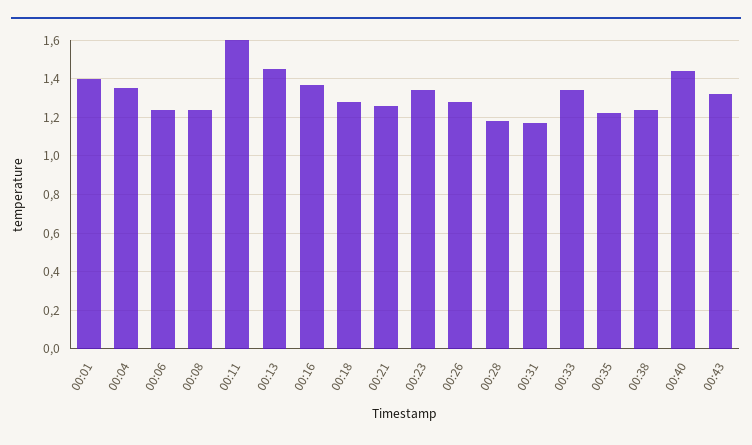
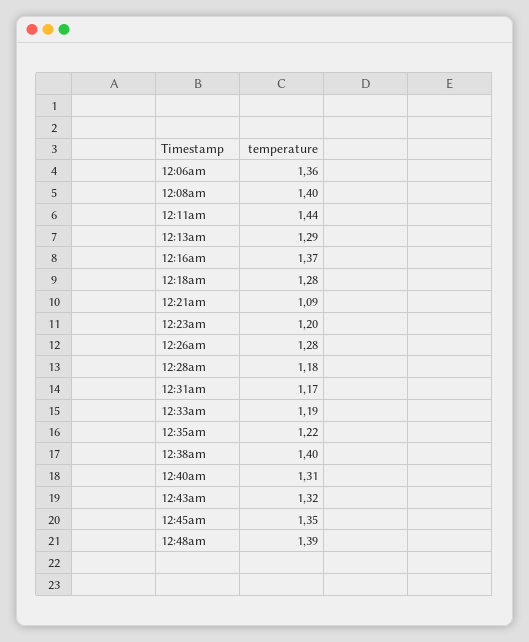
00:01: 1.4 -> none
00:04: 1.35 -> none
00:06: 1.25 -> 1.36
00:08: 1.25 -> 1.4
00:11: 1.6 -> 1.44
00:13: 1.45 -> 1.29
00:21: 1.25 -> 1.09
00:23: 1.35 -> 1.2
00:33: 1.35 -> 1.19
00:38: 1.25 -> 1.4
00:40: 1.45 -> 1.31
12:45am: none -> 1.35
12:48am: none -> 1.39

